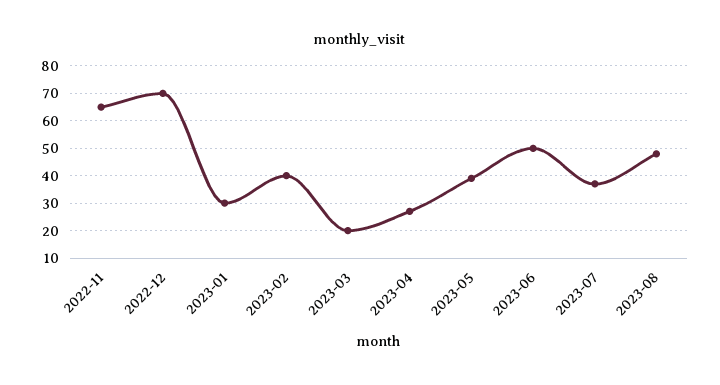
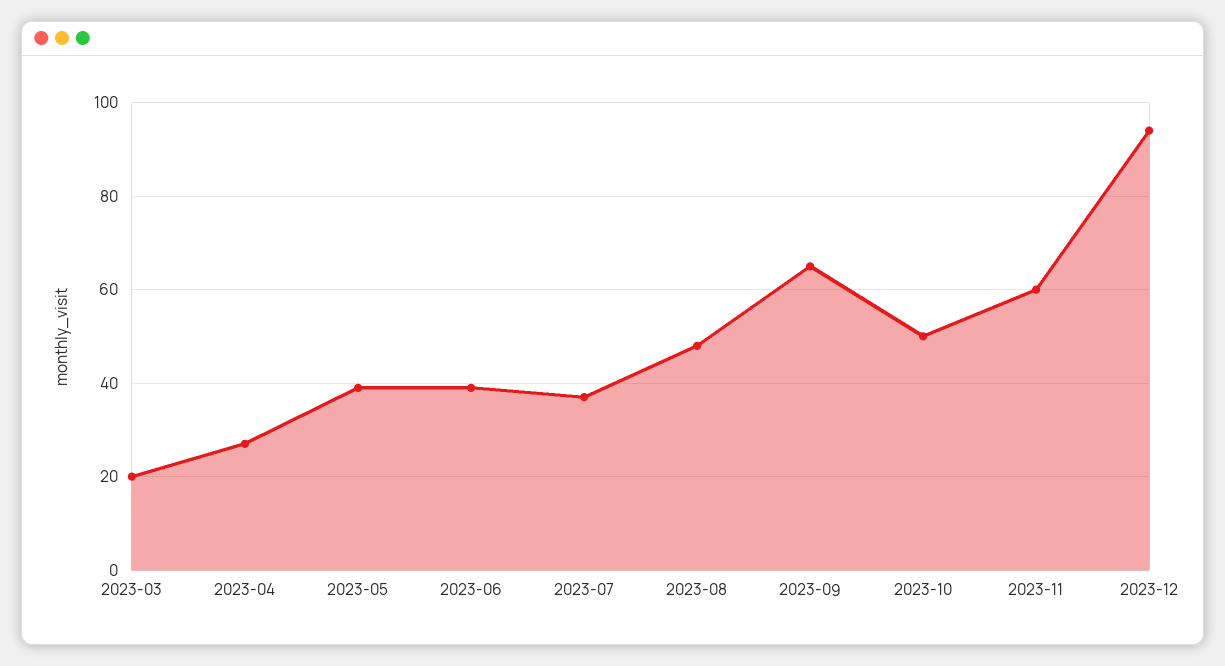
2022-11: 65 -> none
2022-12: 70 -> none
2023-01: 30 -> none
2023-02: 40 -> none
2023-06: 50 -> 40
2023-09: none -> 65
2023-10: none -> 50
2023-11: none -> 60
2023-12: none -> 95

